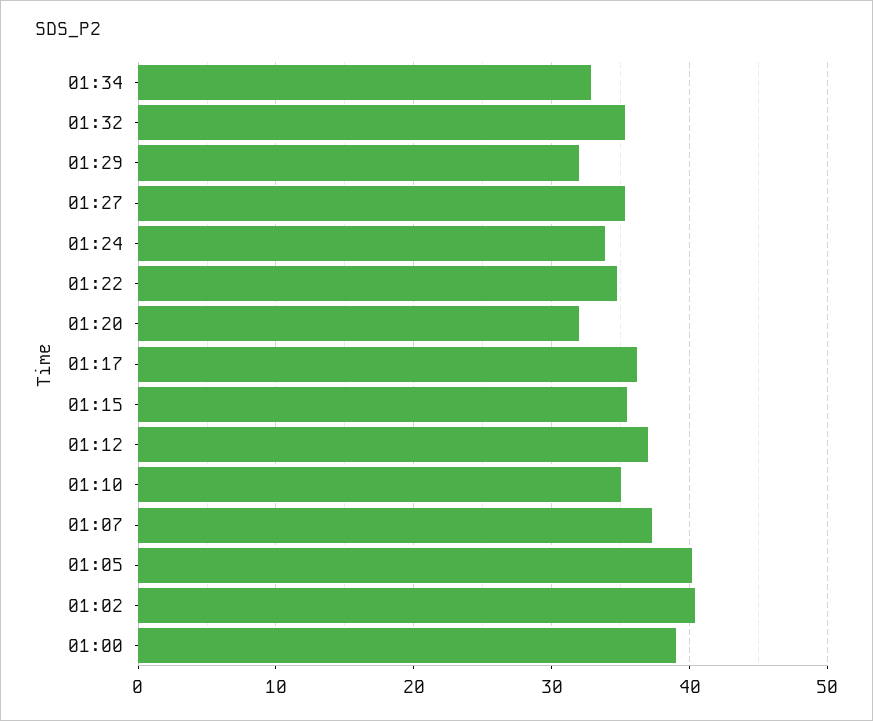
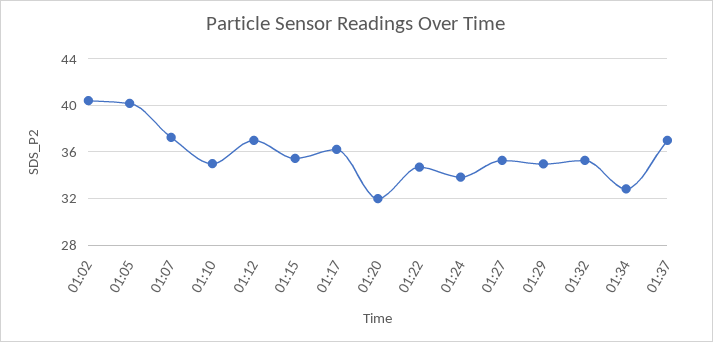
01:29: 32 -> 35
01:00: 39 -> none
01:37: none -> 37

